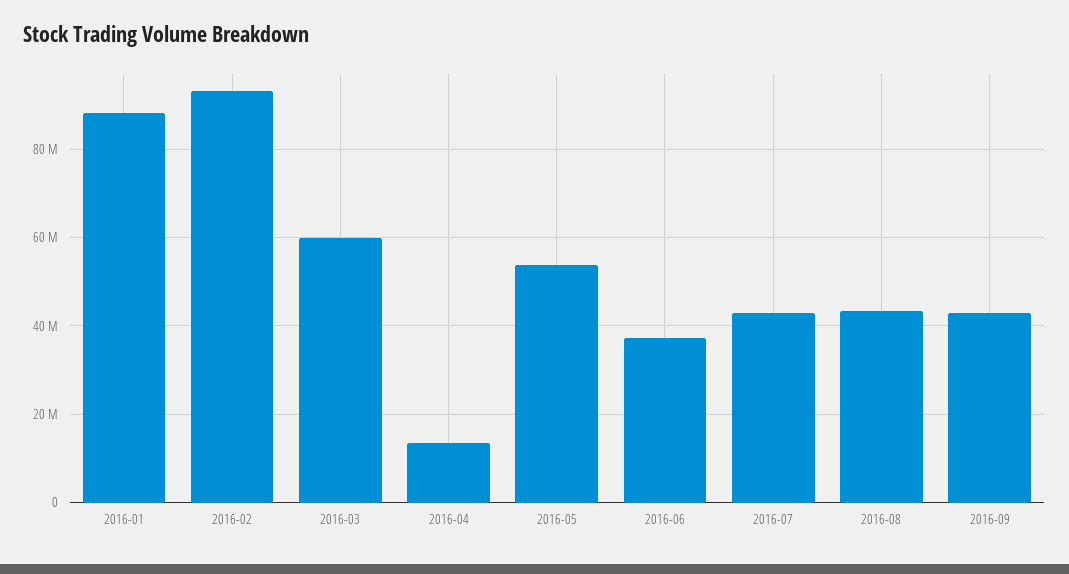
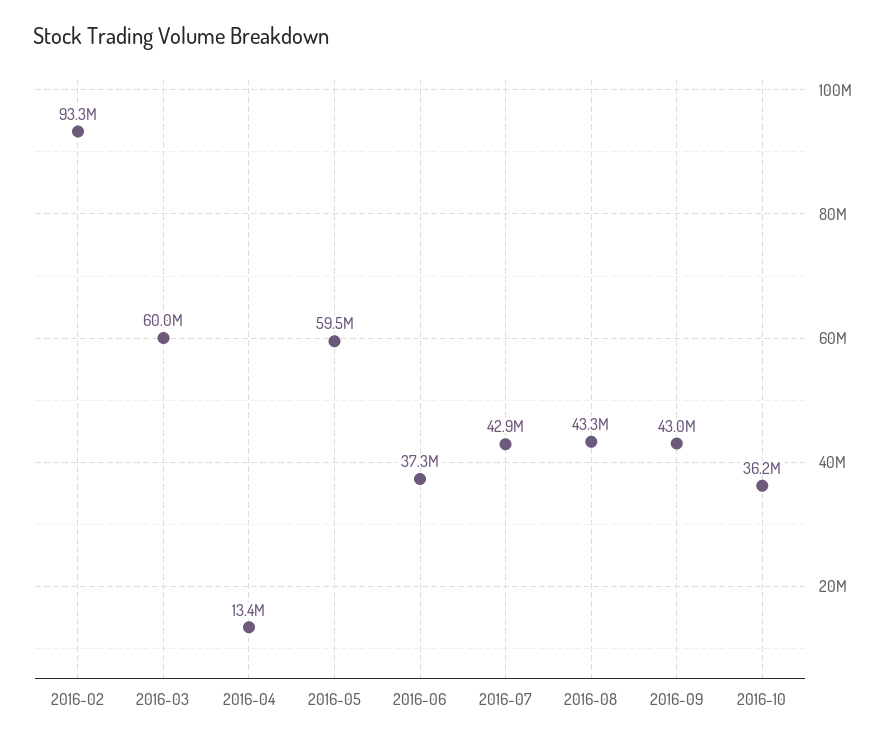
2016-01: 88000000 -> none
2016-05: 54000000 -> 59500000
2016-10: none -> 36200000

